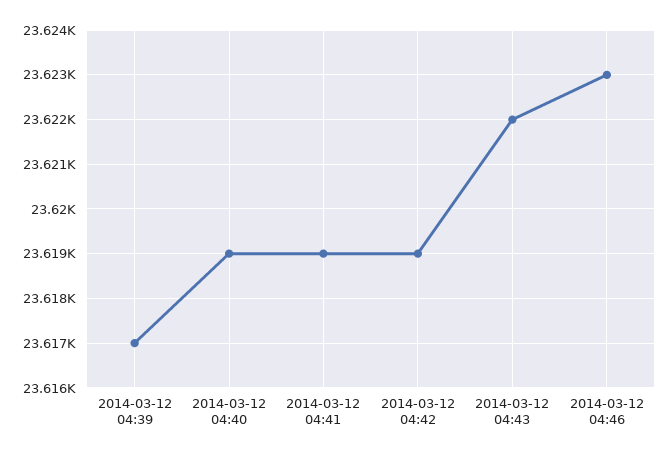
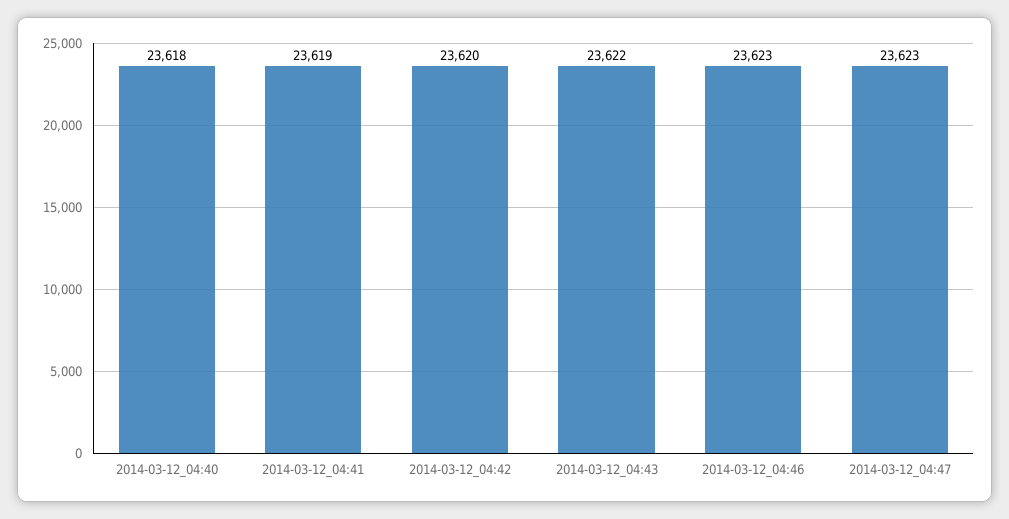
2014-03-12 04:39: 23617 -> none
2014-03-12 04:40: 23619 -> 23618
2014-03-12 04:42: 23619 -> 23620
2014-03-12_04:47: none -> 23623

